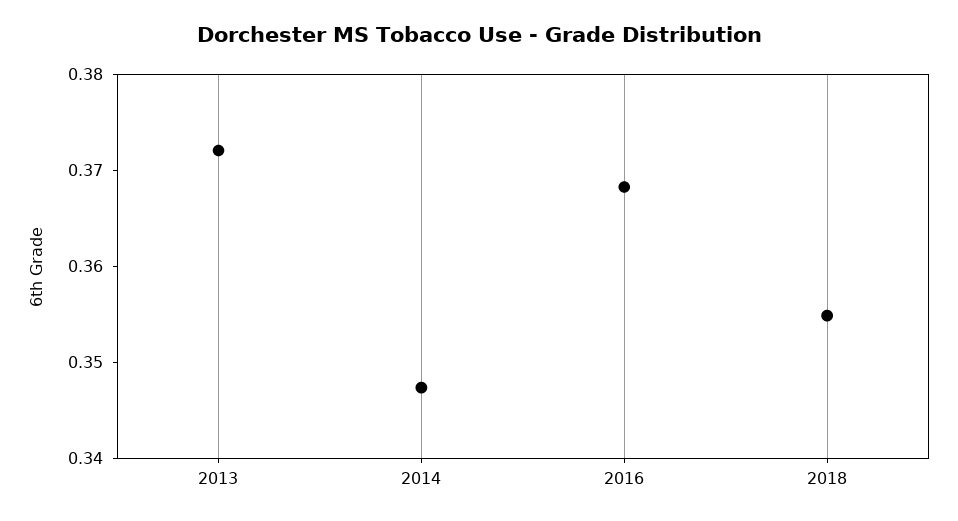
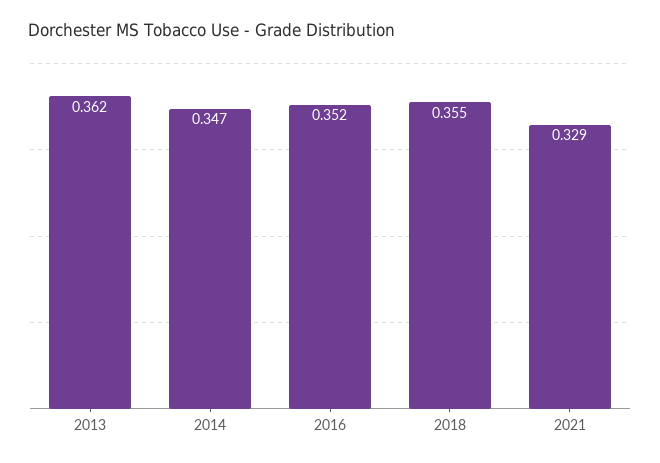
2013: 0.372 -> 0.362
2016: 0.368 -> 0.352
2021: none -> 0.329

